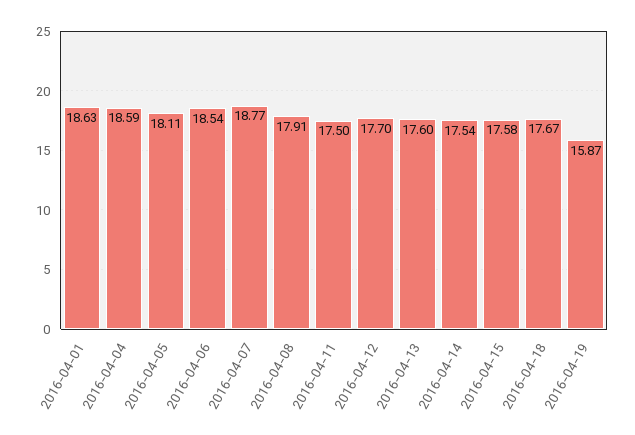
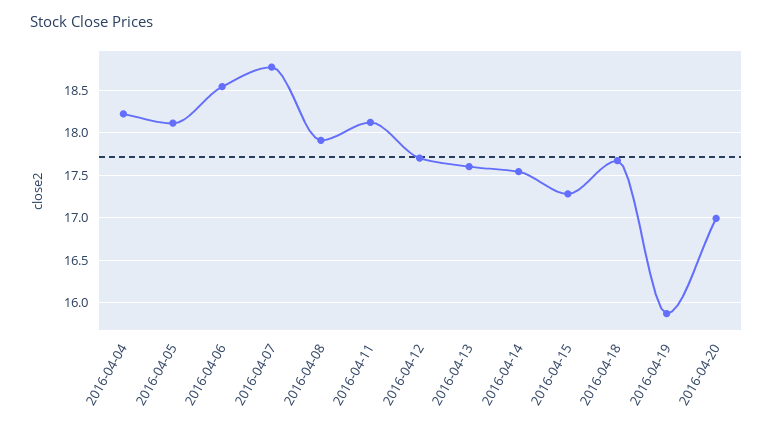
2016-04-01: 18.63 -> none
2016-04-04: 18.59 -> 18.2
2016-04-11: 17.5 -> 18.1
2016-04-15: 17.58 -> 17.3
2016-04-20: none -> 17

